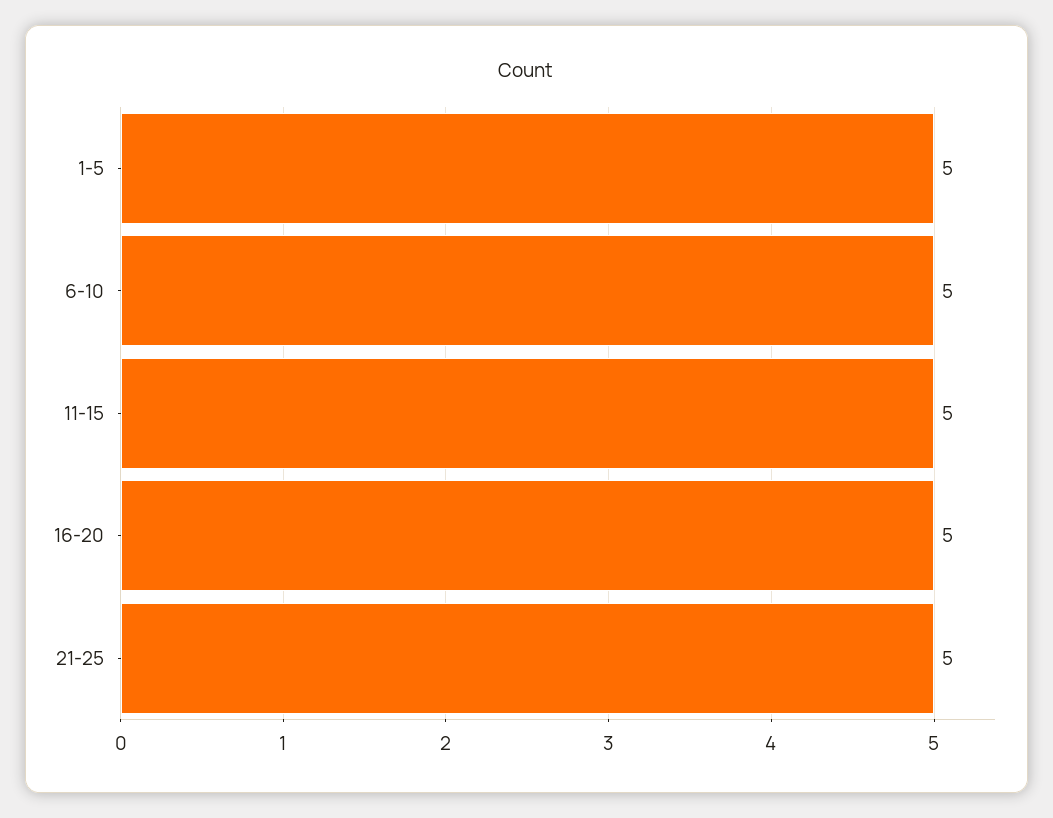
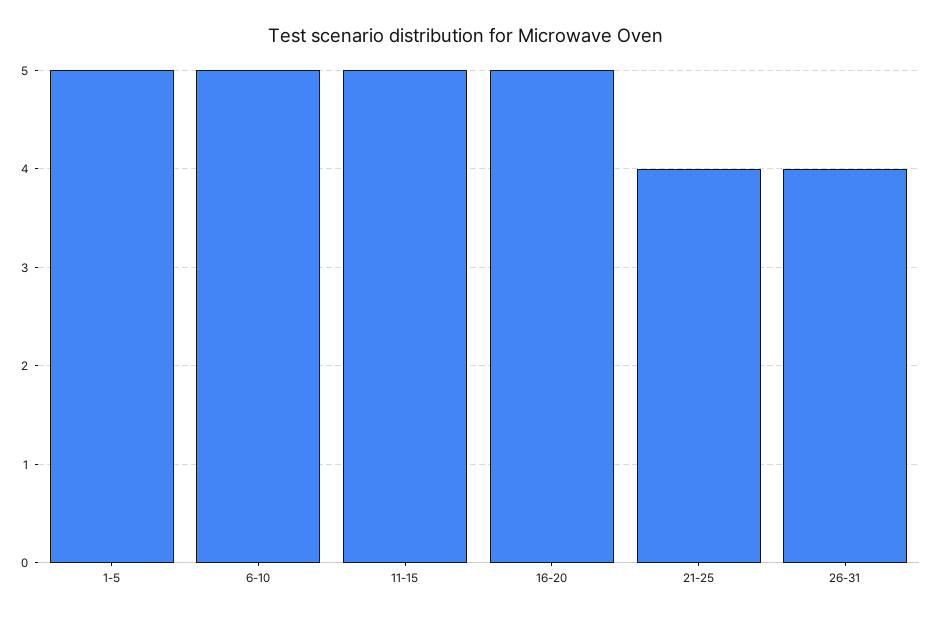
21-25: 5 -> 4
26-31: none -> 4

